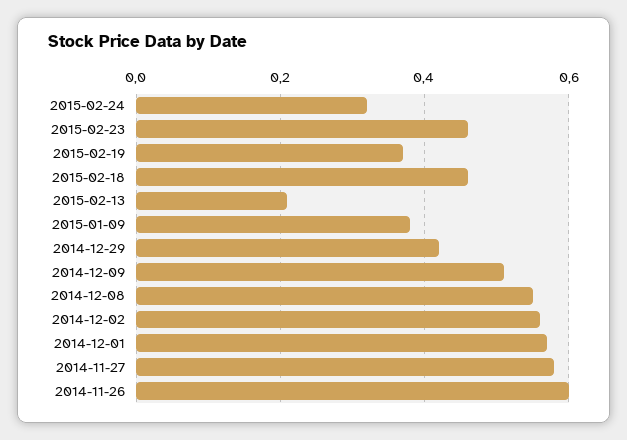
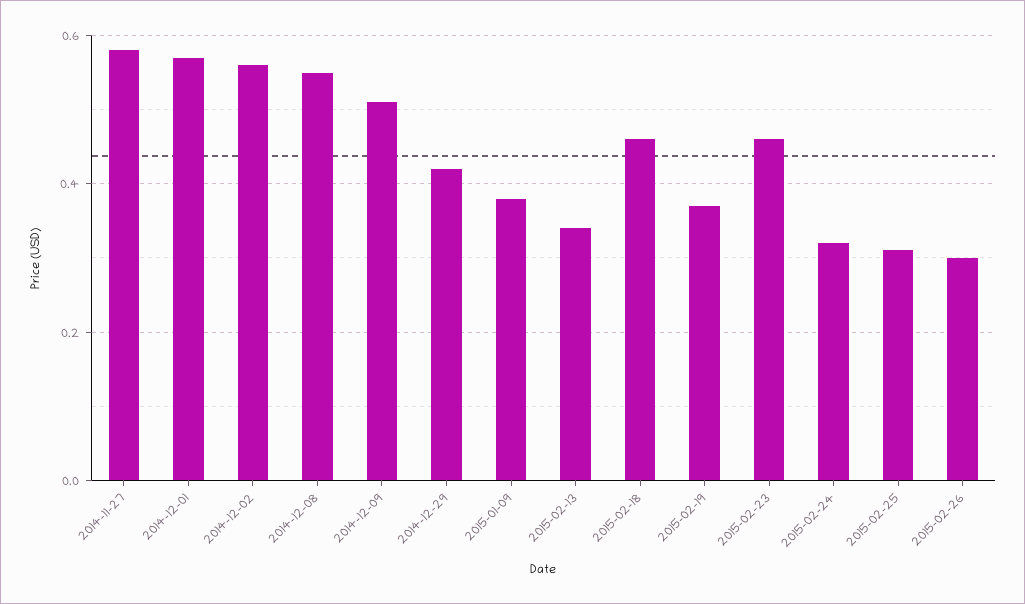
2015-02-13: 0.2 -> 0.35
2014-11-26: 0.6 -> none
2015-02-25: none -> 0.3
2015-02-26: none -> 0.3

